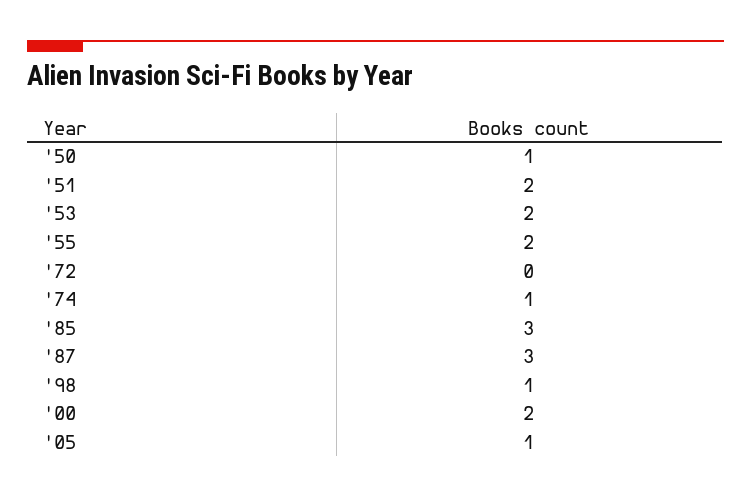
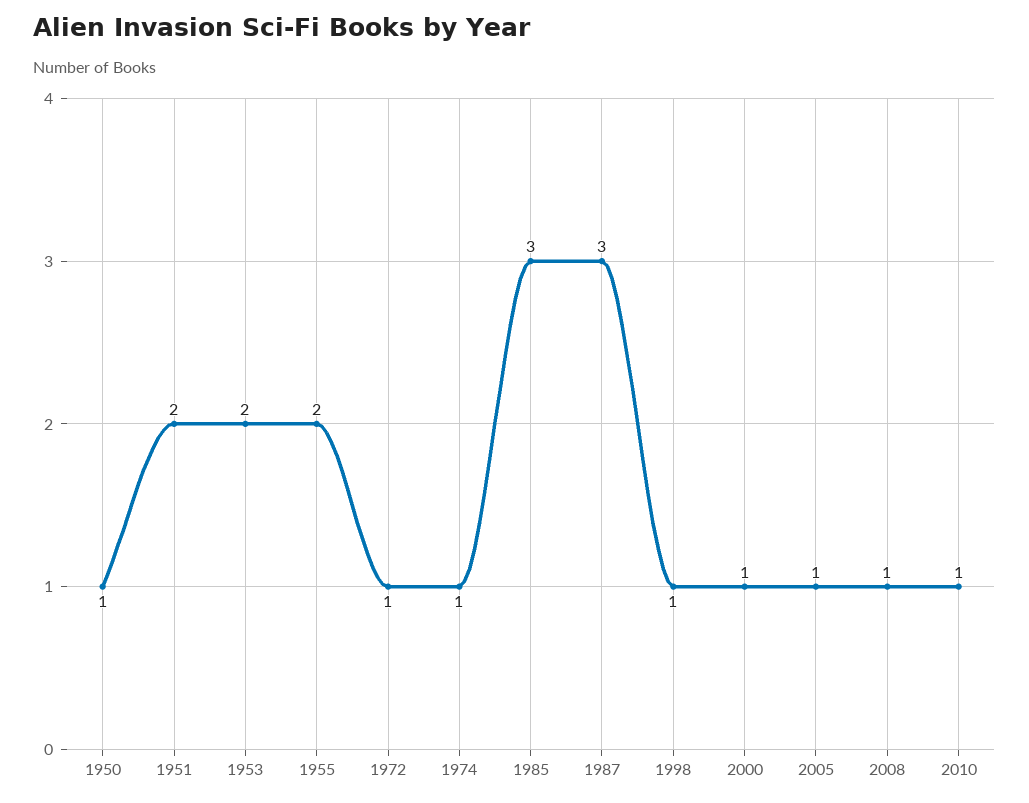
'72: 0 -> 1
'00: 2 -> 1
2008: none -> 1
2010: none -> 1

